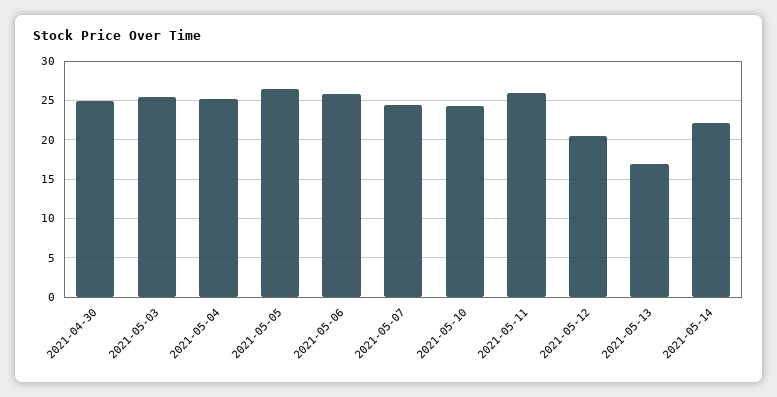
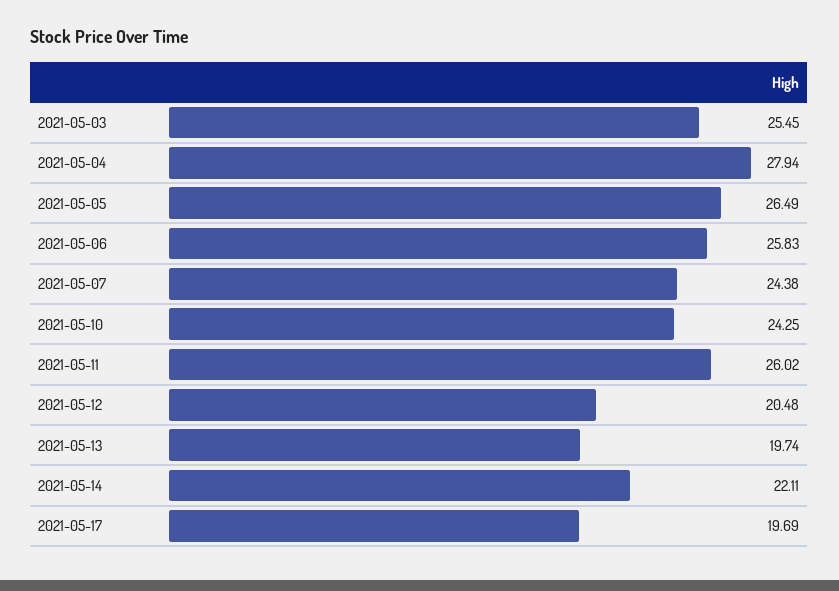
2021-04-30: 25 -> none
2021-05-04: 25 -> 27.94
2021-05-13: 17 -> 19.74
2021-05-17: none -> 19.69

